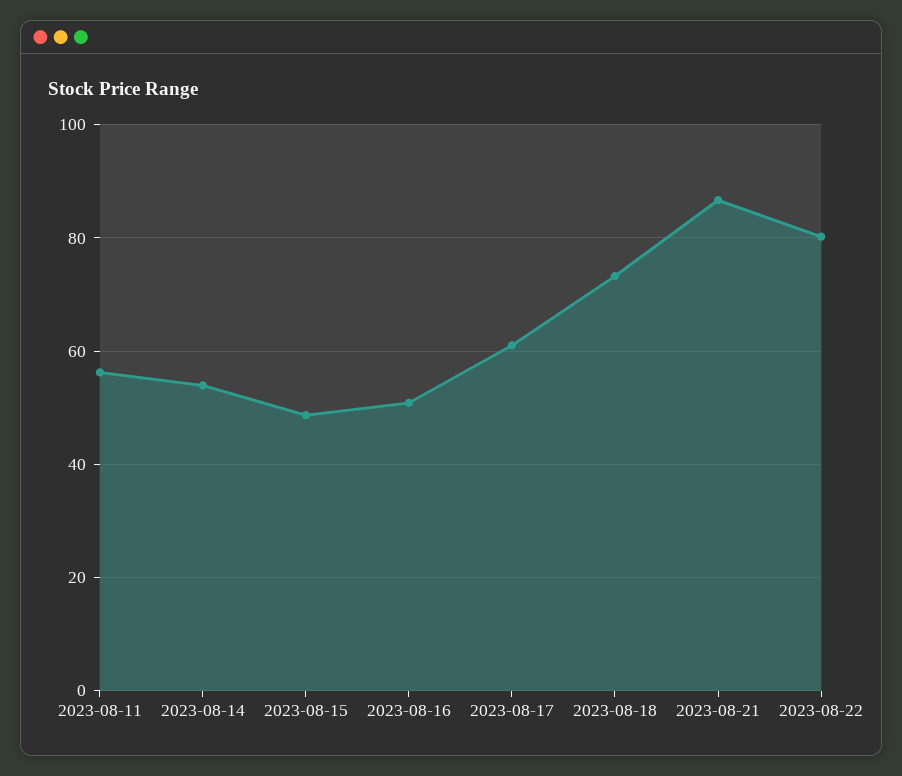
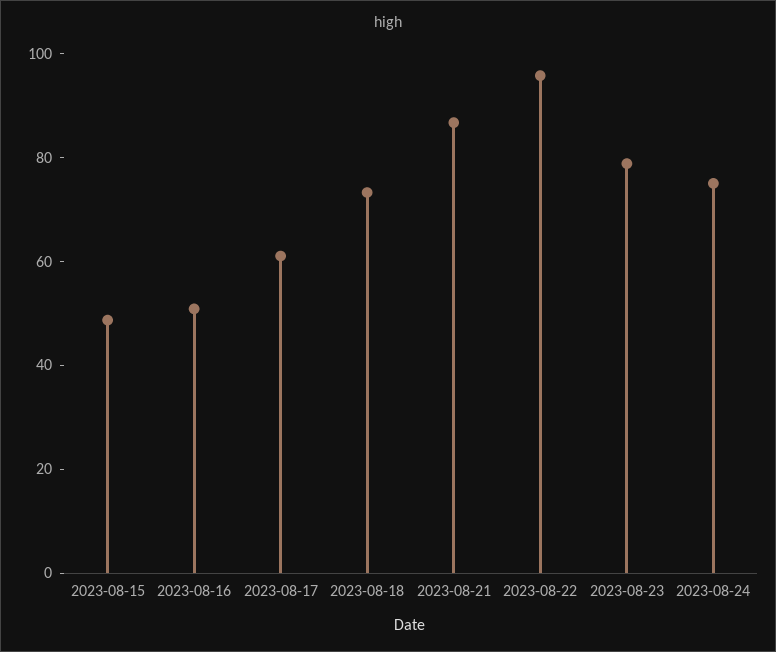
2023-08-11: 56 -> none
2023-08-14: 54 -> none
2023-08-22: 80 -> 95
2023-08-23: none -> 80
2023-08-24: none -> 75

